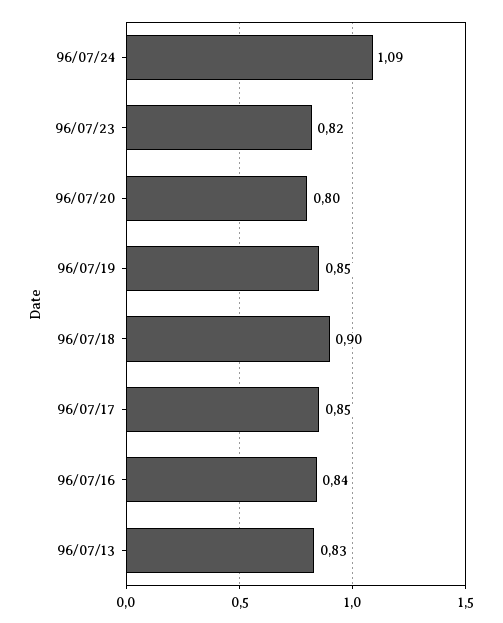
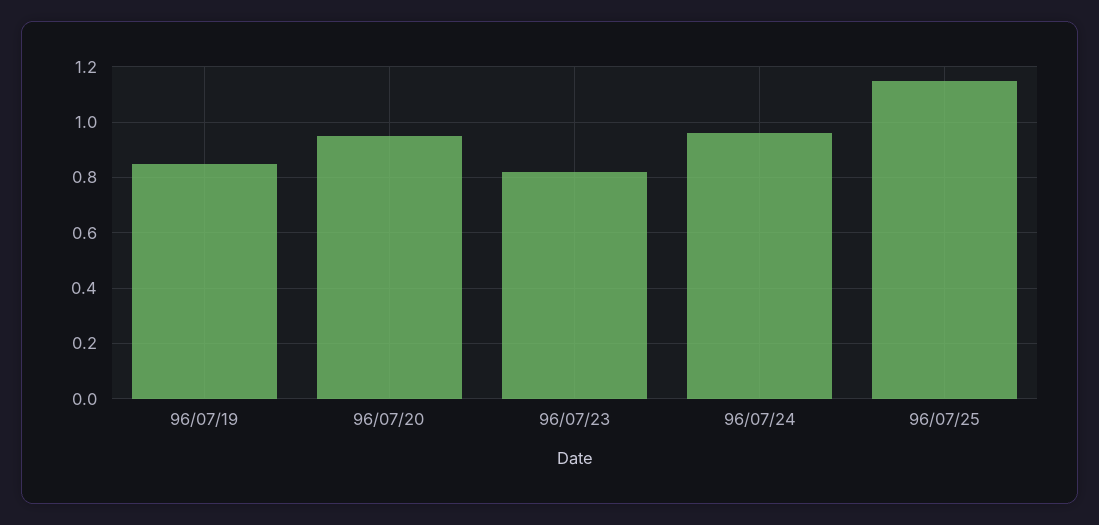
96/07/24: 1.09 -> 0.95
96/07/20: 0.8 -> 0.95
96/07/18: 0.9 -> none
96/07/17: 0.85 -> none
96/07/16: 0.84 -> none
96/07/13: 0.83 -> none
96/07/25: none -> 1.15

